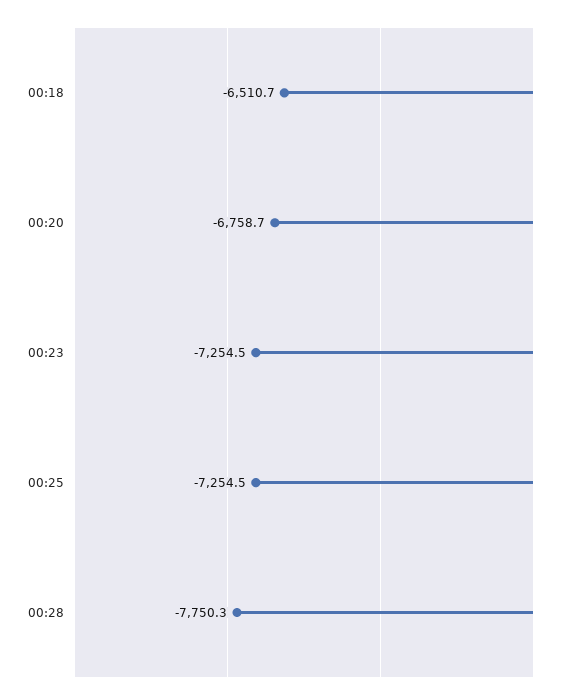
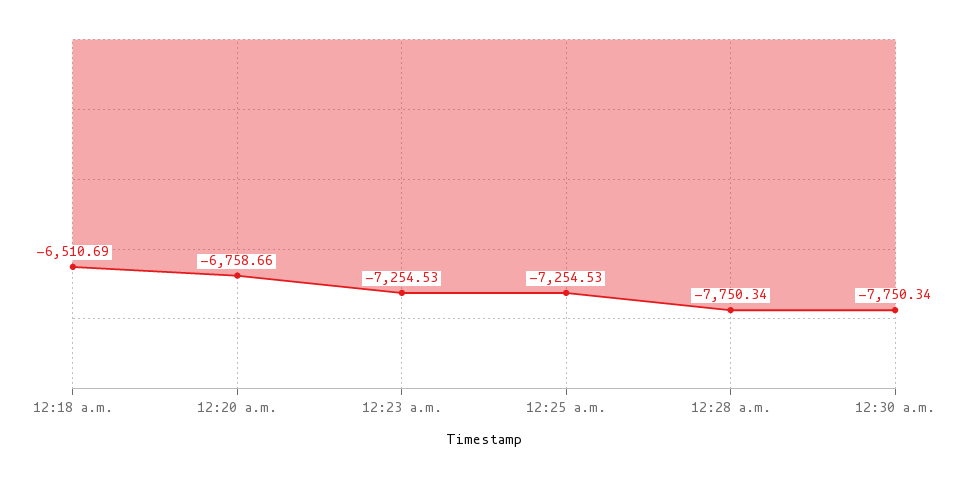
12:30 a.m.: none -> -7750.34

